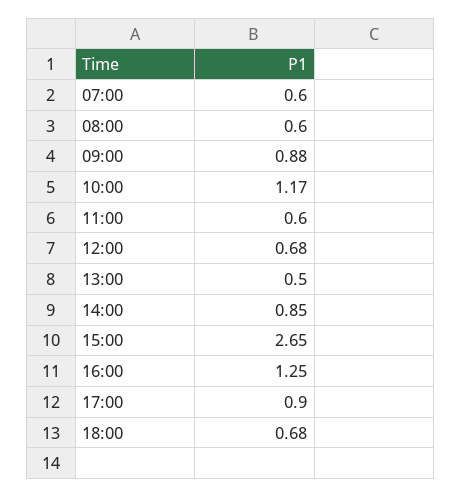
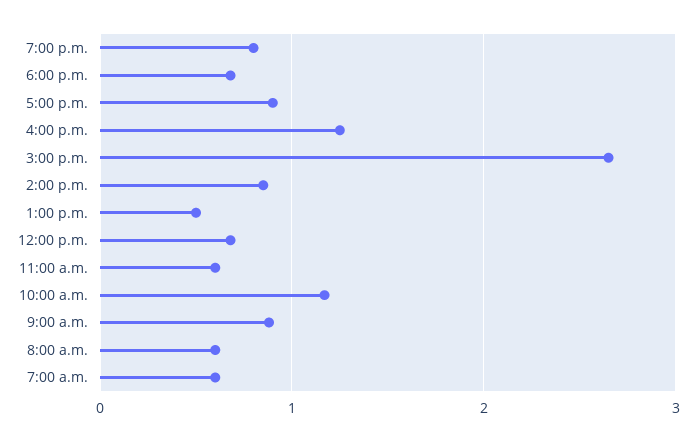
7:00 p.m.: none -> 0.8

